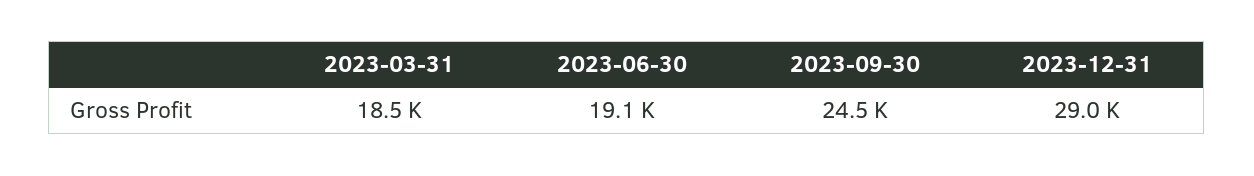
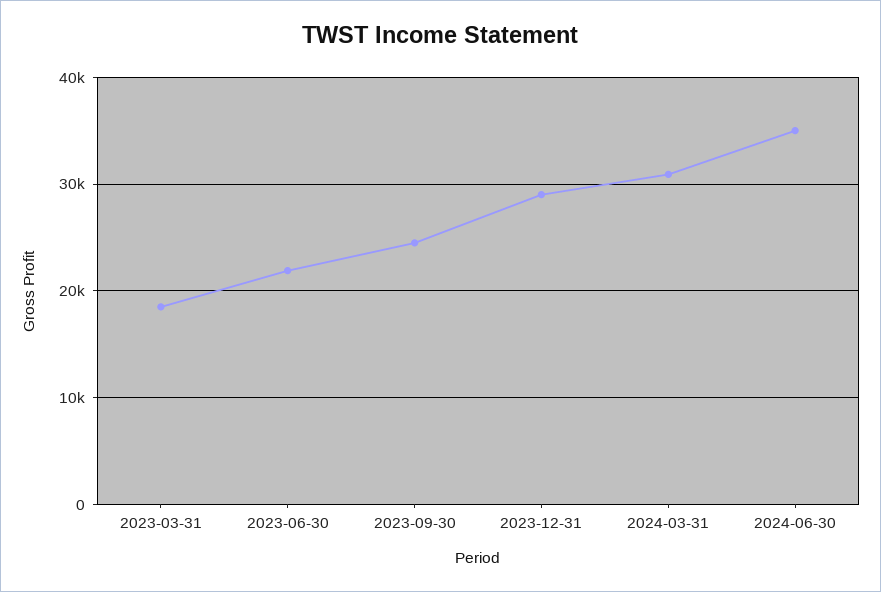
2023-06-30: 19100 -> 22000
2024-03-31: none -> 31000
2024-06-30: none -> 35000

